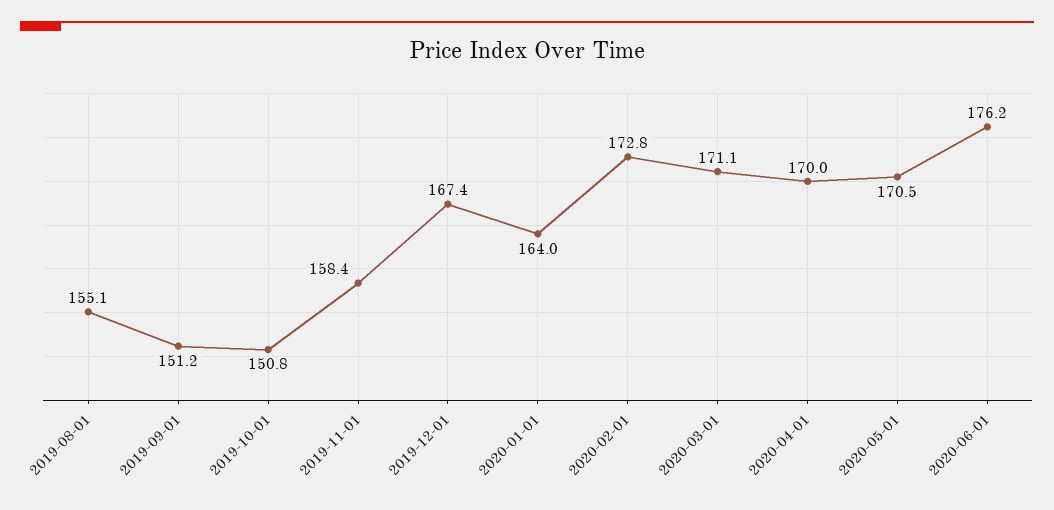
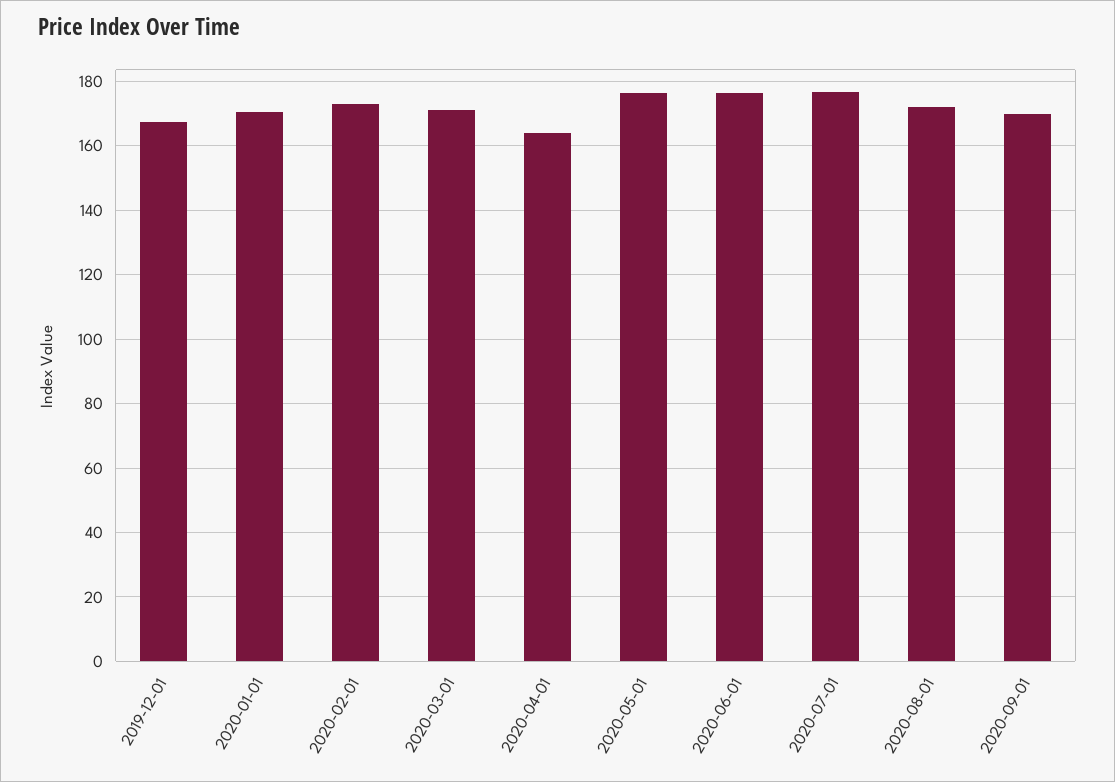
2019-08-01: 155.1 -> none
2019-09-01: 151.2 -> none
2019-10-01: 150.8 -> none
2019-11-01: 158.4 -> none
2020-01-01: 164 -> 170
2020-04-01: 170 -> 164
2020-05-01: 170.5 -> 176
2020-07-01: none -> 176
2020-08-01: none -> 172
2020-09-01: none -> 170

